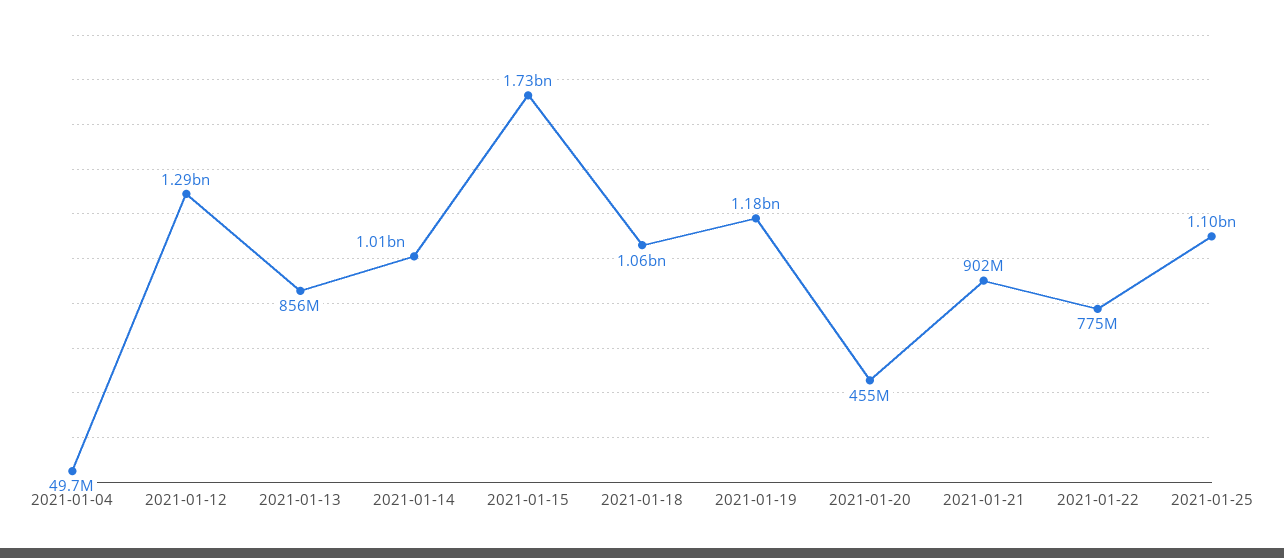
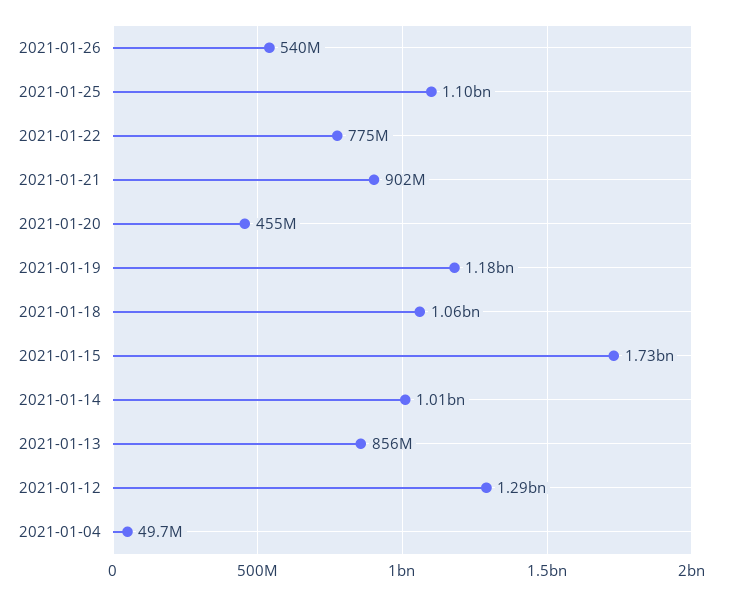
2021-01-26: none -> 540000000

